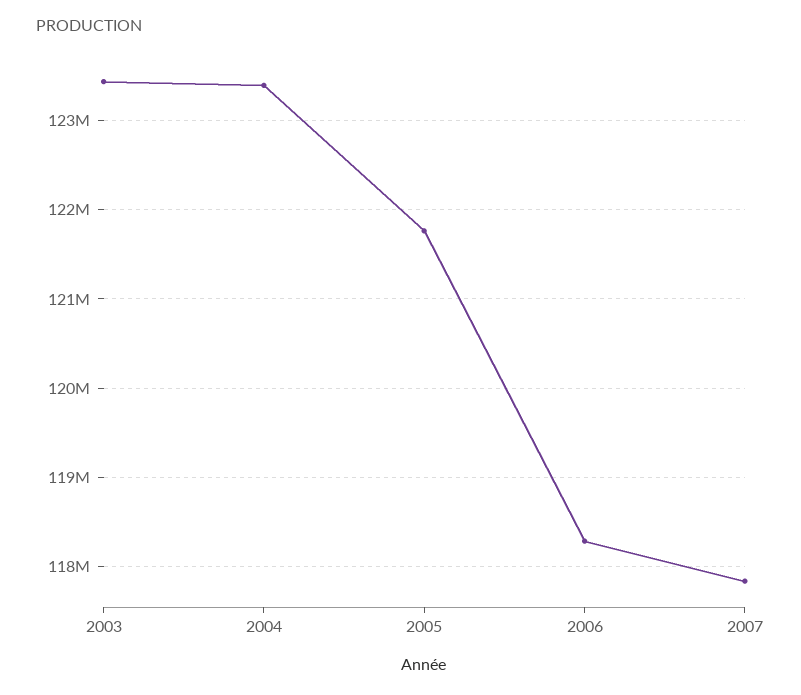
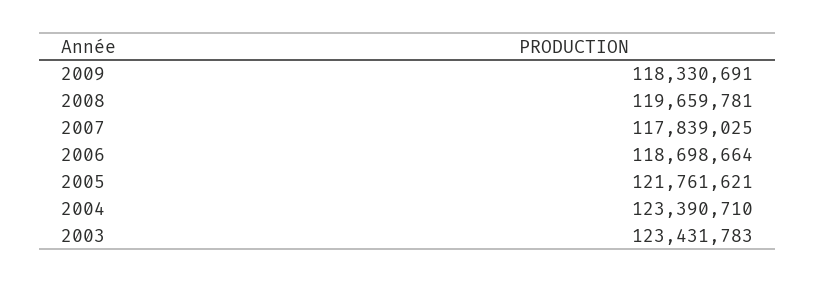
2006: 118300000 -> 118698664
2009: none -> 118330691
2008: none -> 119659781

